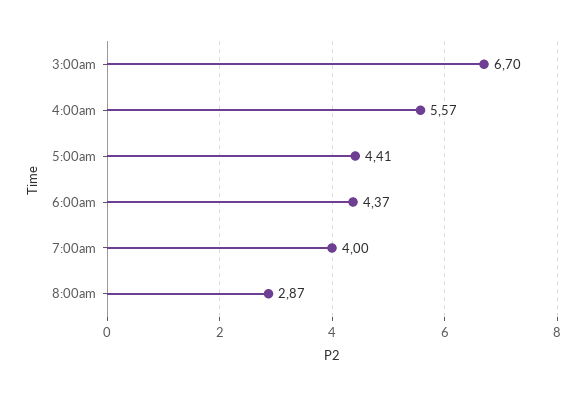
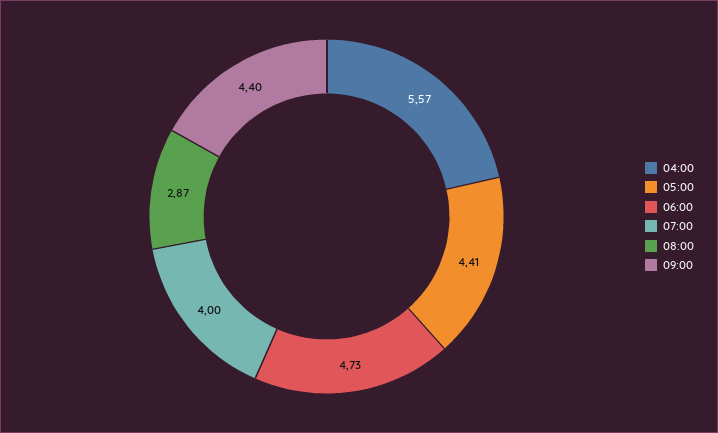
3:00am: 6.7 -> none
6:00am: 4.37 -> 4.73
09:00: none -> 4.4

